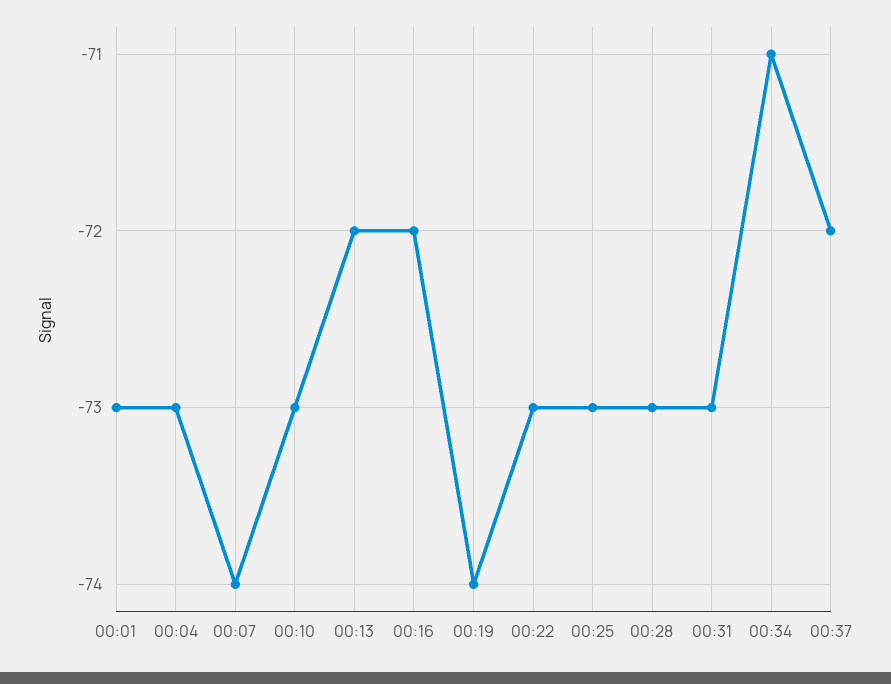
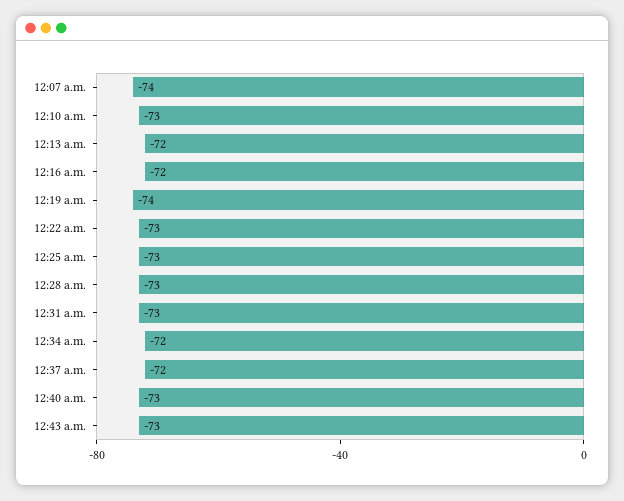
00:01: -73 -> none
00:04: -73 -> none
00:34: -71 -> -72
12:40 a.m.: none -> -73
12:43 a.m.: none -> -73

